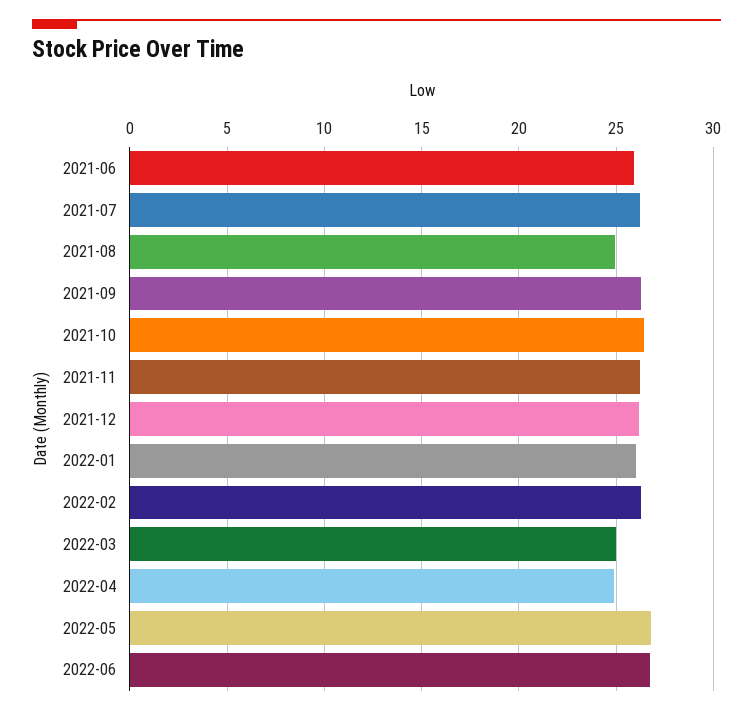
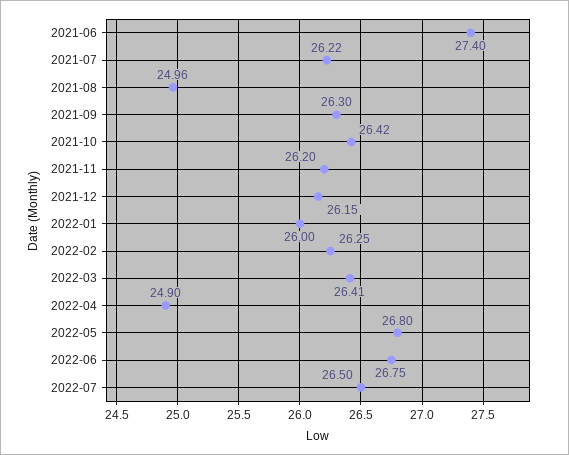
2021-06: 26 -> 27.4
2022-03: 25 -> 26.41
2022-07: none -> 26.5

